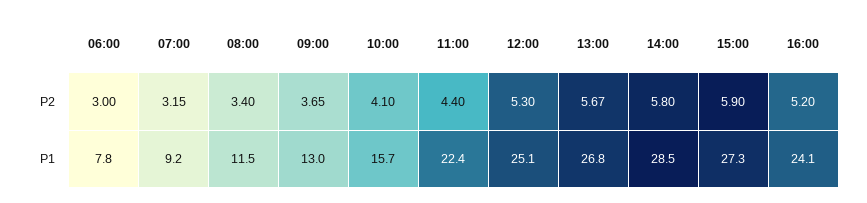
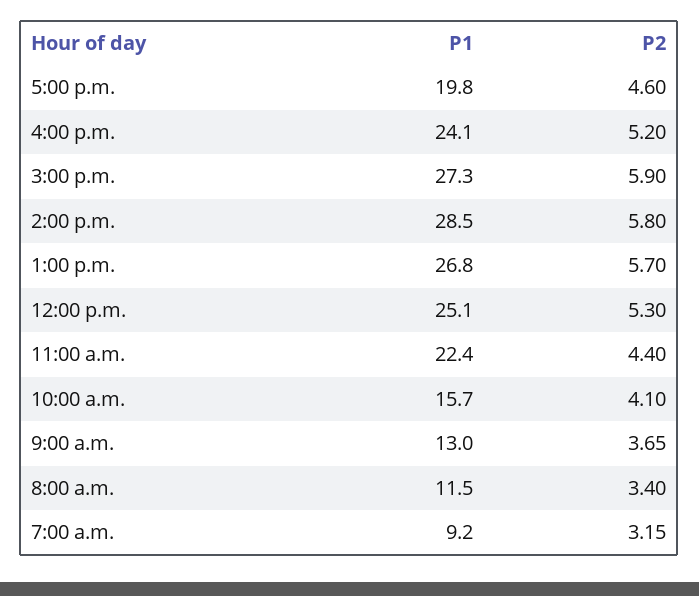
06:00, P2: 3 -> none
13:00, P2: 5.67 -> 5.7
06:00, P1: 7.8 -> none
5:00 p.m., P1: none -> 19.8
5:00 p.m., P2: none -> 4.6

